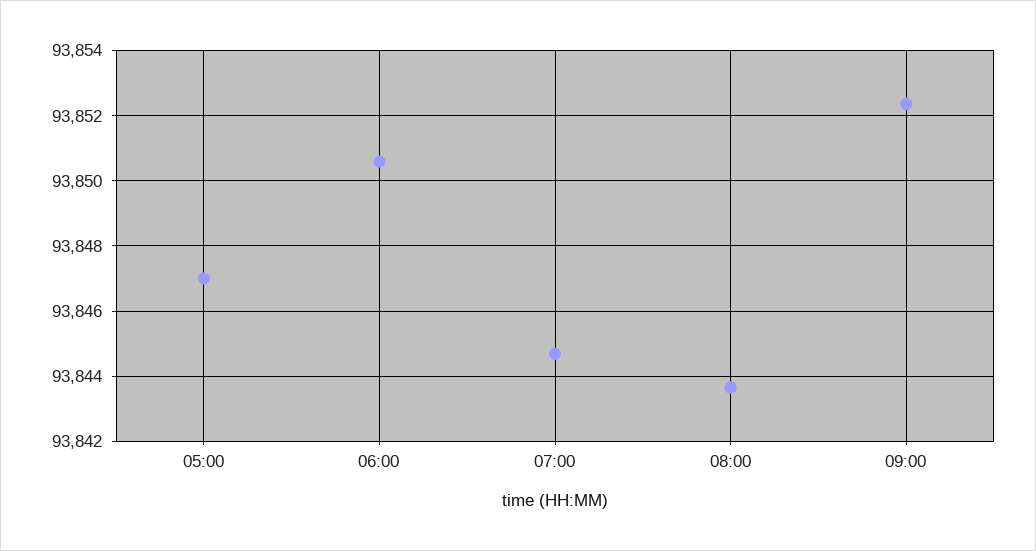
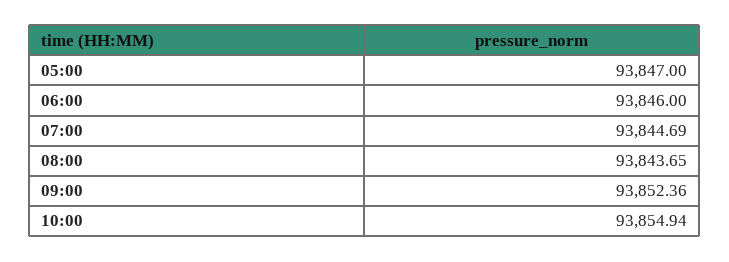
06:00: 93850.6 -> 93846
10:00: none -> 93854.94

